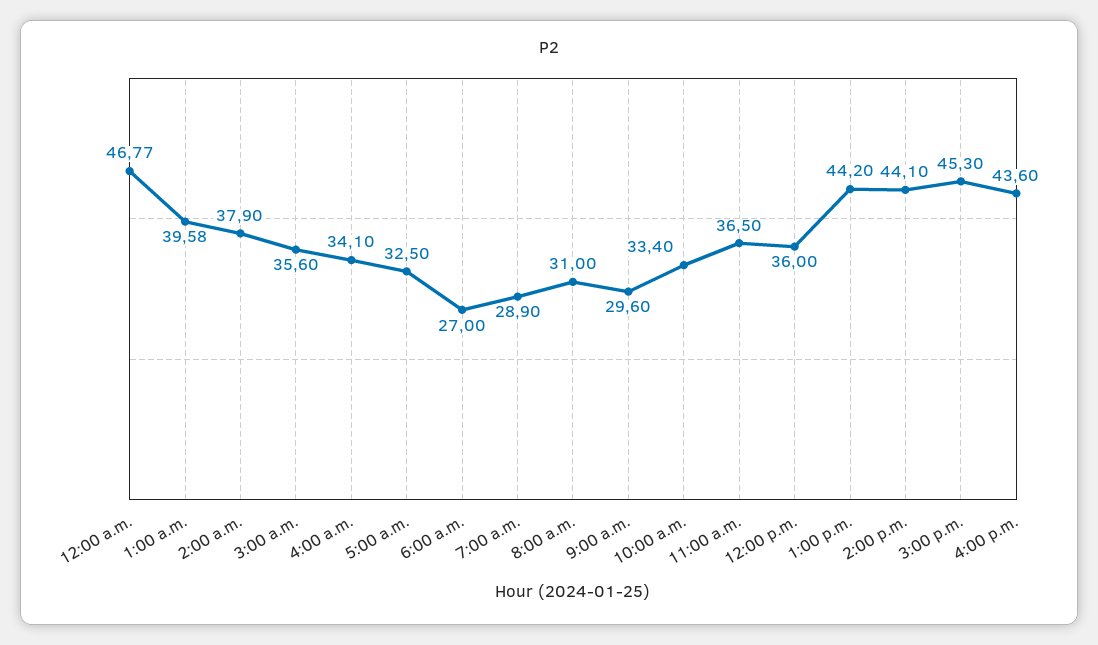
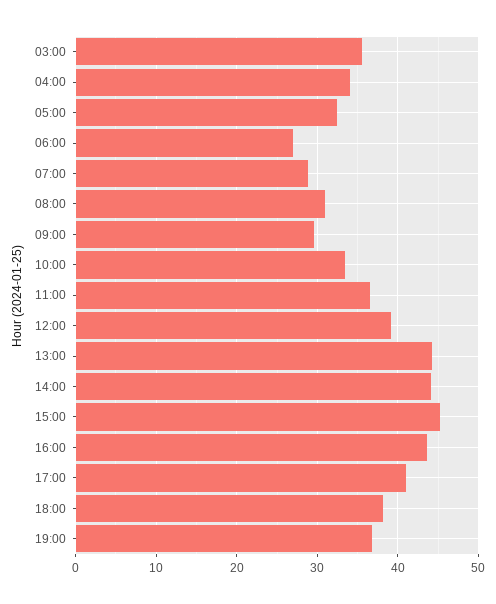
12:00 a.m.: 46.77 -> none
1:00 a.m.: 39.58 -> none
2:00 a.m.: 37.9 -> none
12:00 p.m.: 36 -> 39
17:00: none -> 41
18:00: none -> 38
19:00: none -> 37

